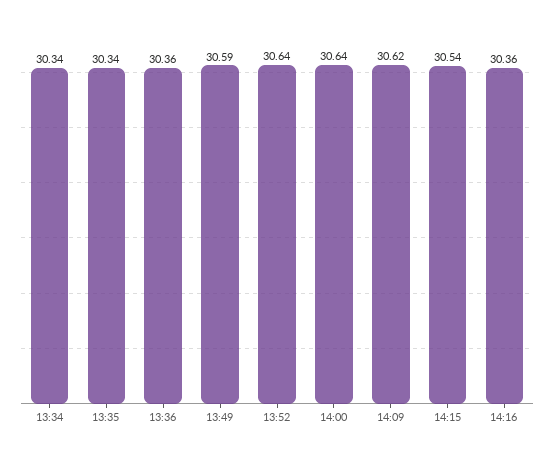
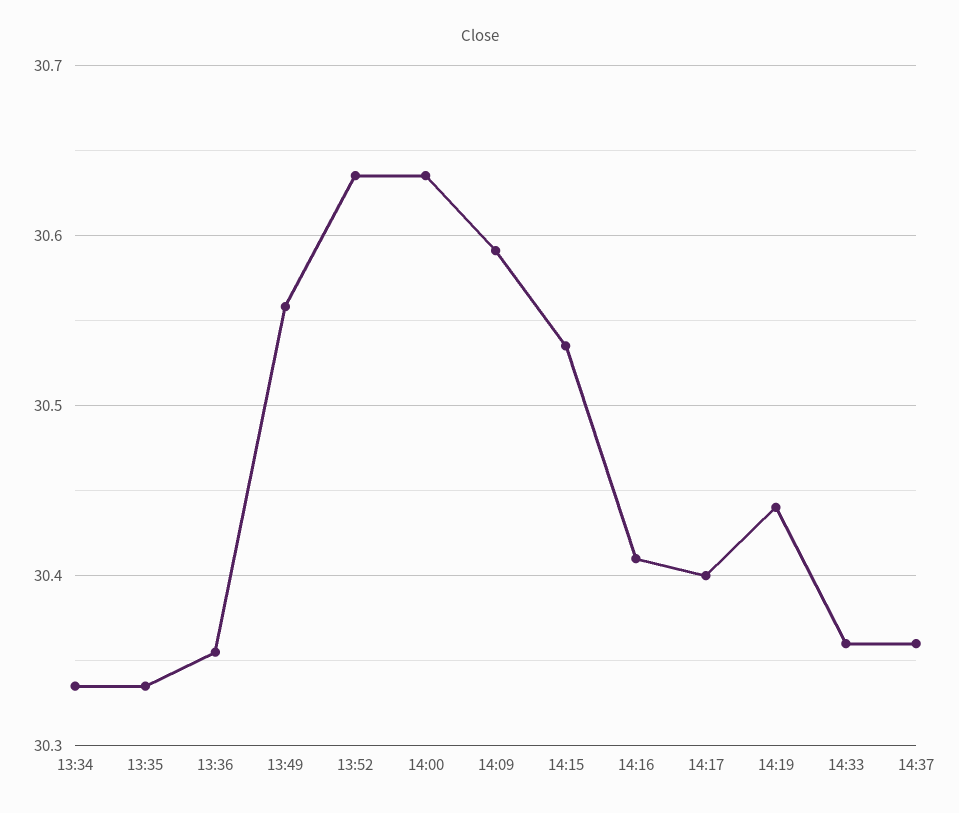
13:49: 30.59 -> 30.56
14:09: 30.62 -> 30.59
14:16: 30.36 -> 30.41
14:17: none -> 30.4
14:19: none -> 30.44
14:33: none -> 30.36
14:37: none -> 30.36

